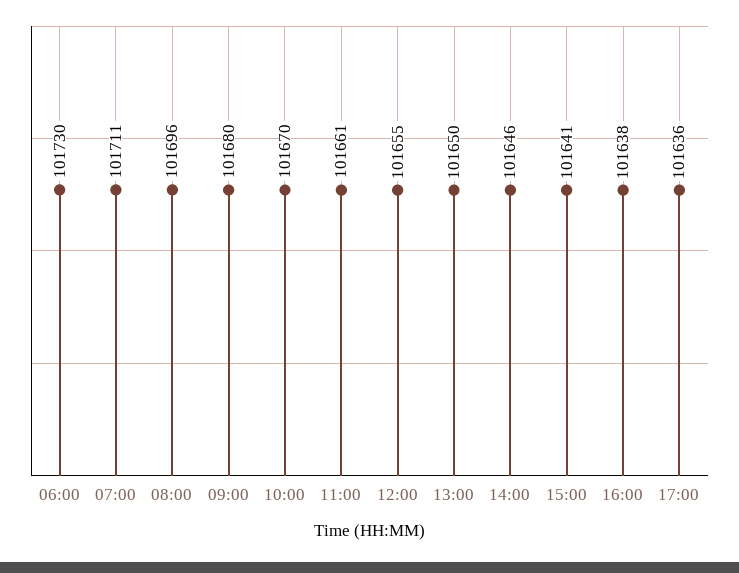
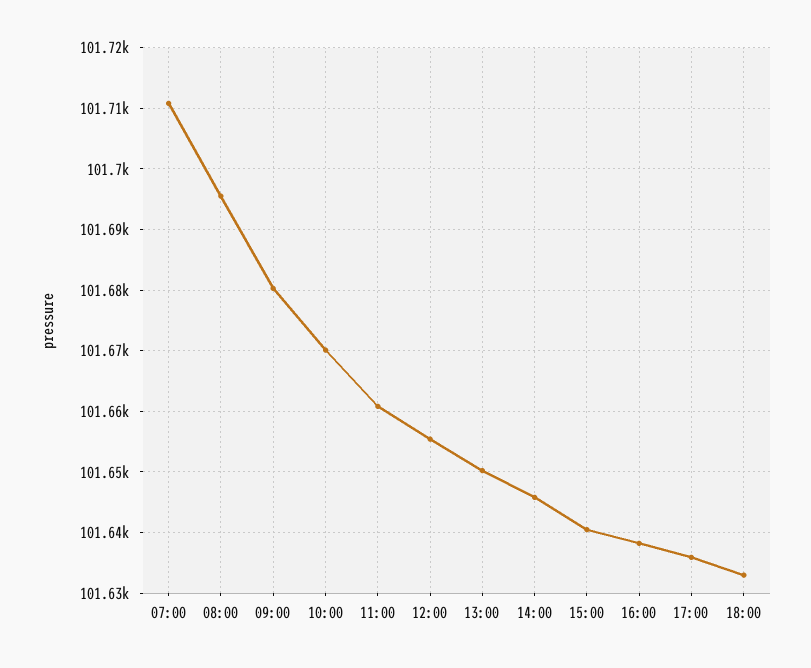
06:00: 101730 -> none
18:00: none -> 101633

